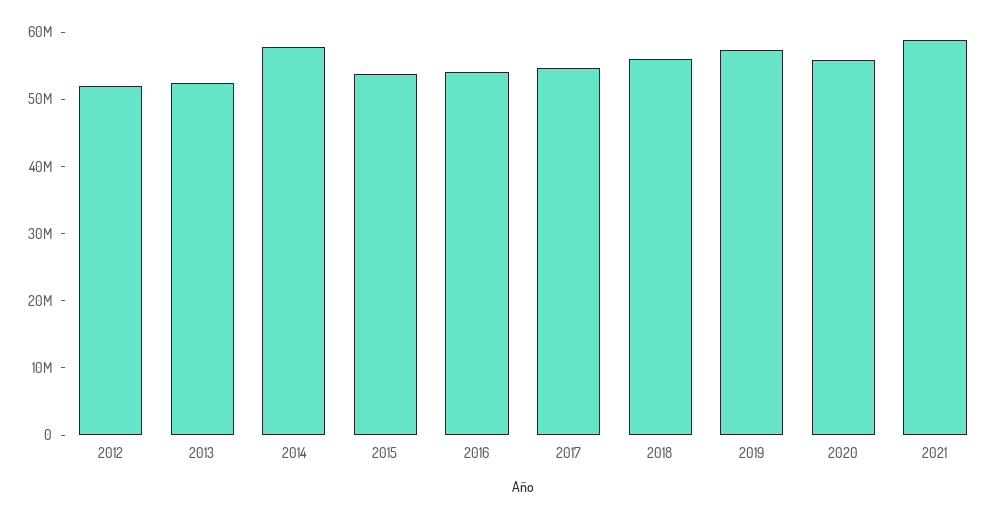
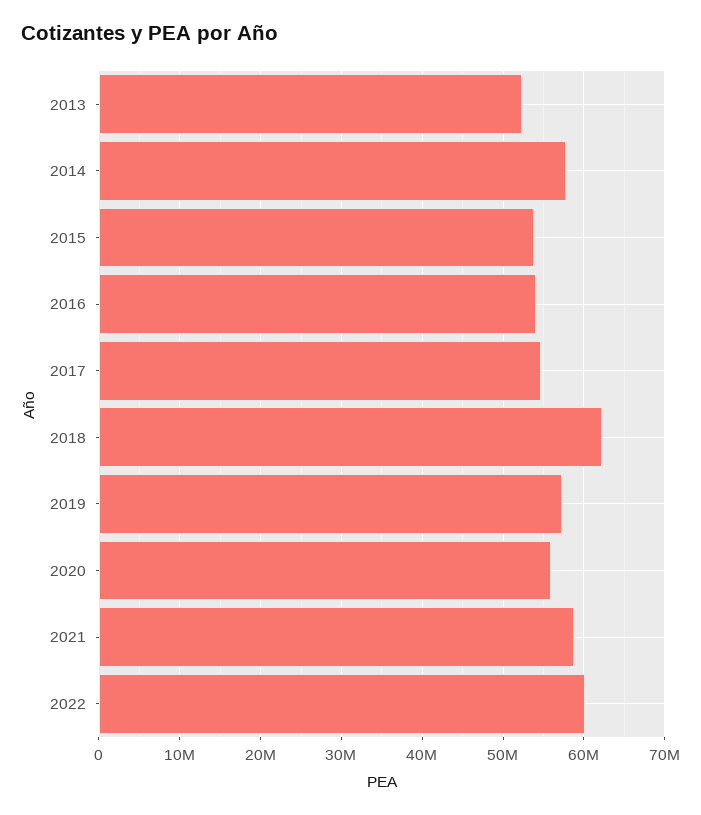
2012: 52000000 -> none
2018: 56000000 -> 62000000
2022: none -> 60000000

